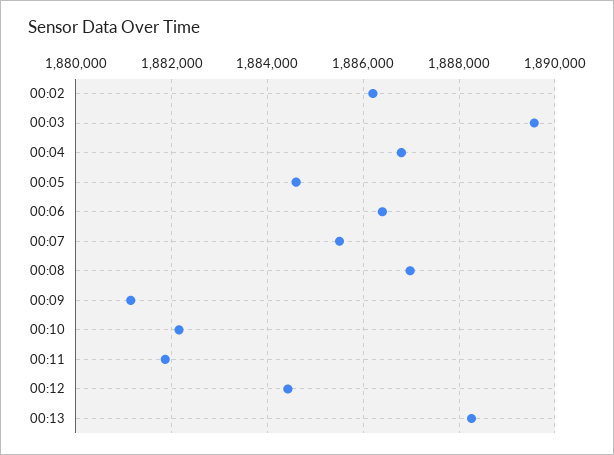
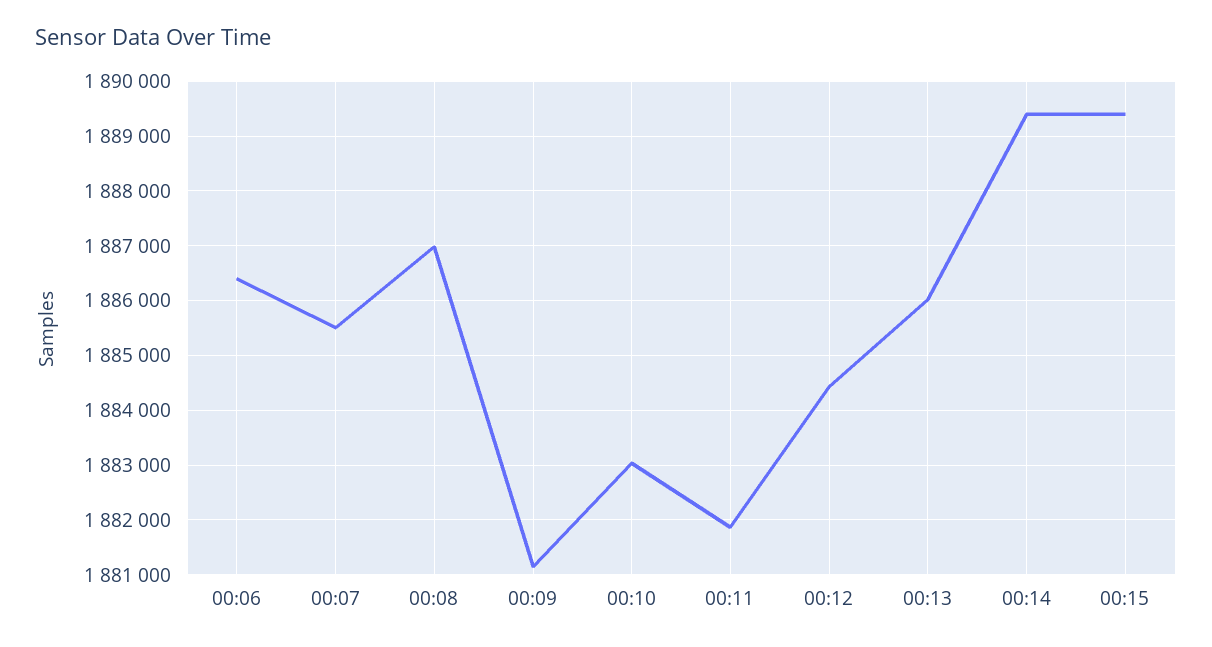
00:02: 1886200 -> none
00:03: 1889600 -> none
00:04: 1886800 -> none
00:05: 1884600 -> none
00:10: 1882200 -> 1883000
00:13: 1888200 -> 1886000
00:14: none -> 1889400
00:15: none -> 1889400

